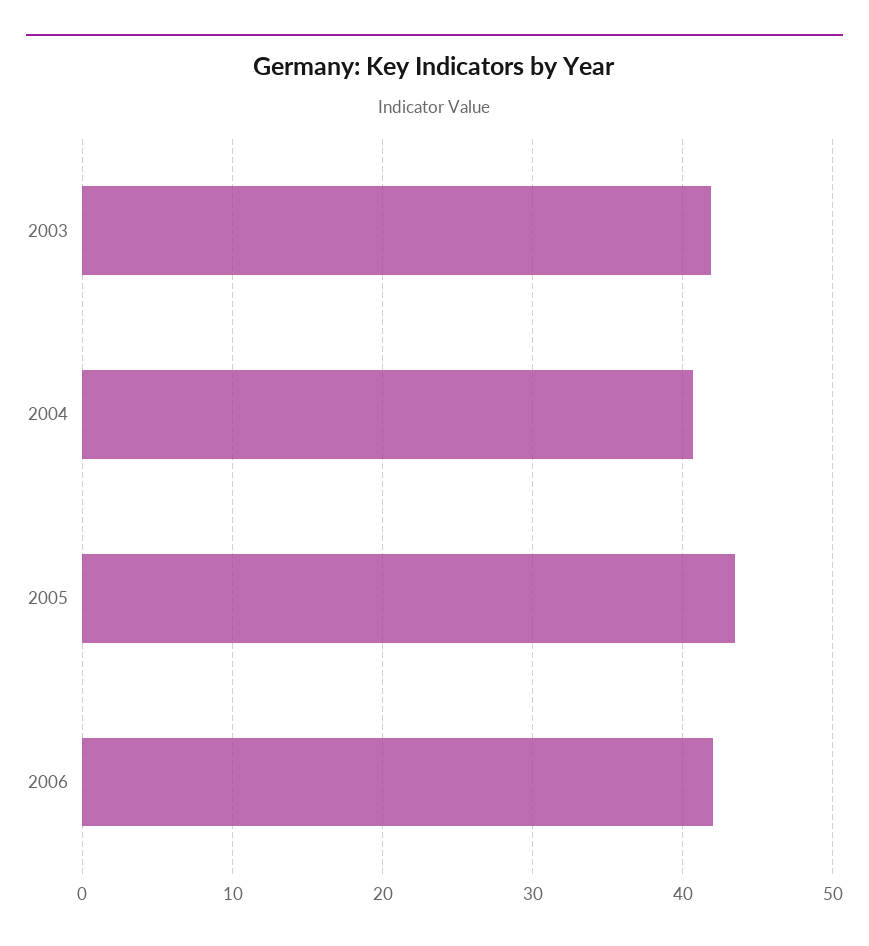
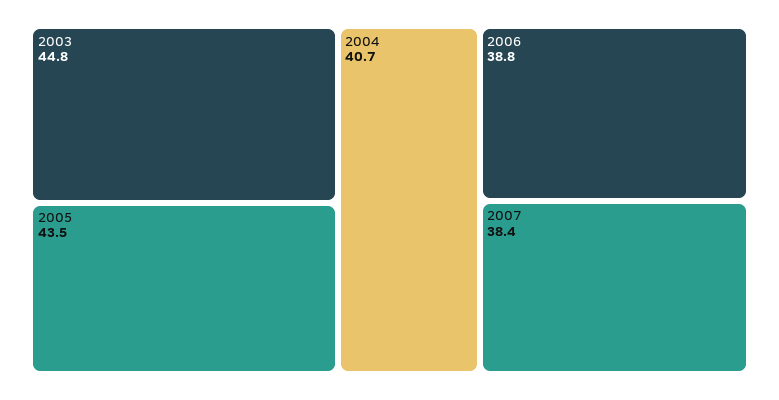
2003: 42 -> 44.8
2006: 42 -> 38.8
2007: none -> 38.4

